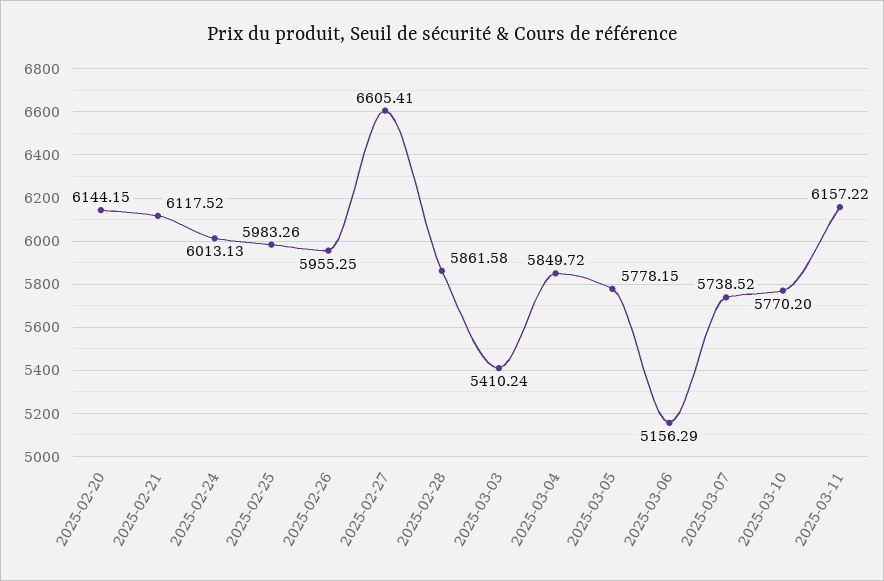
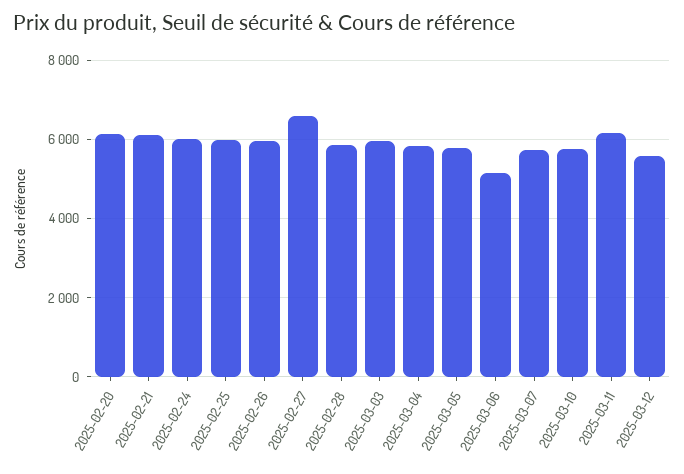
2025-03-03: 5410.24 -> 6000
2025-03-12: none -> 5600

